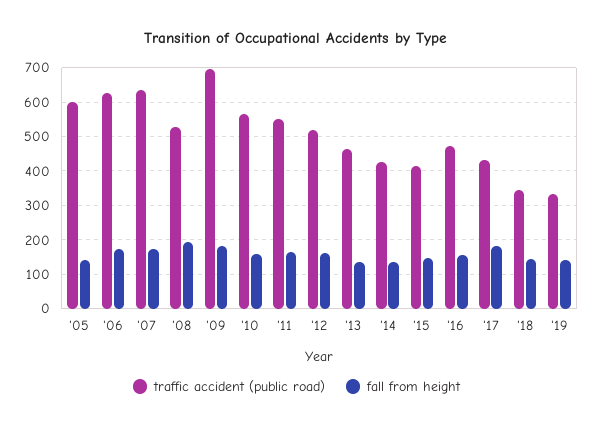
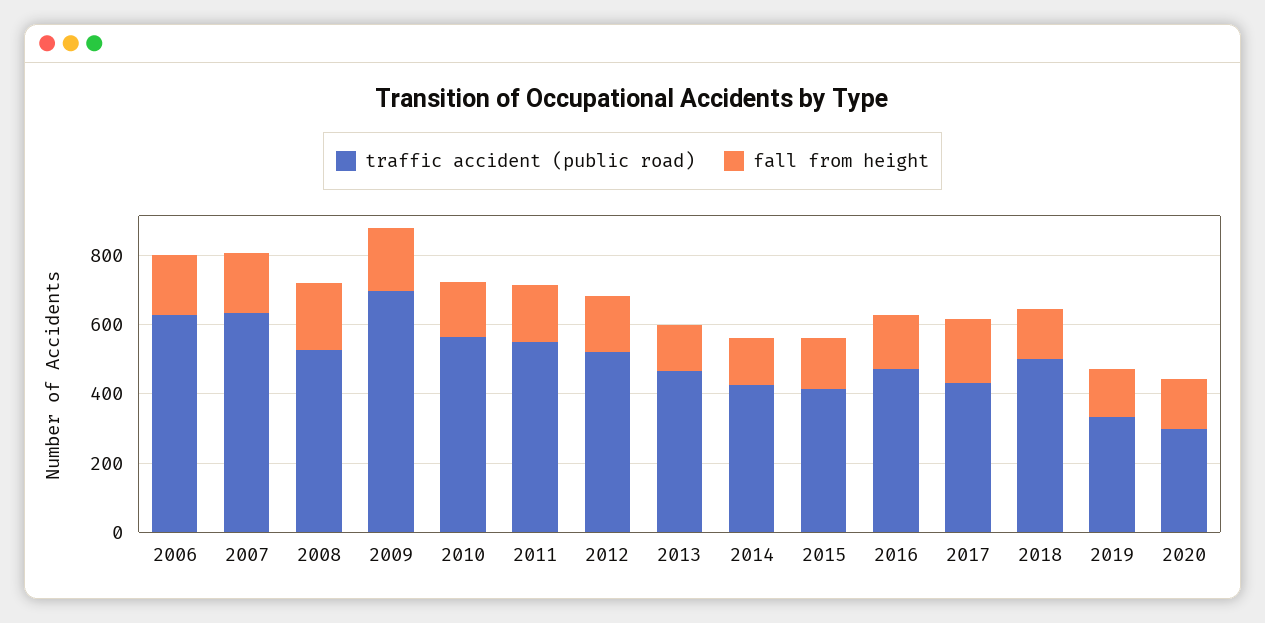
traffic accident (public road), '05: 600 -> none
fall from height, '05: 140 -> none
traffic accident (public road), '18: 340 -> 500
traffic accident (public road), 2020: none -> 300
fall from height, 2020: none -> 150

